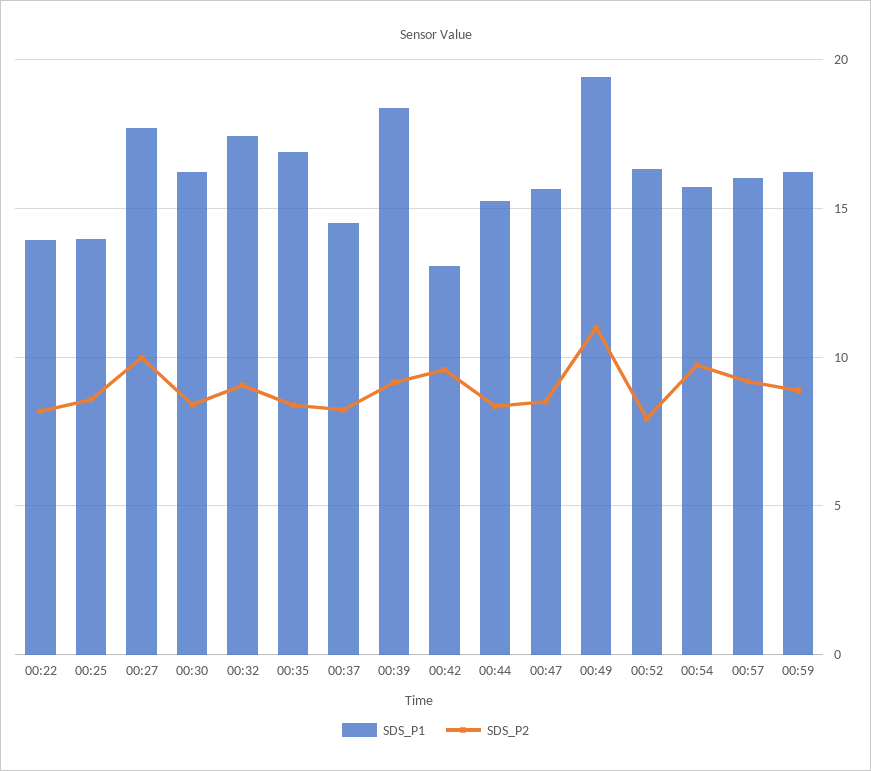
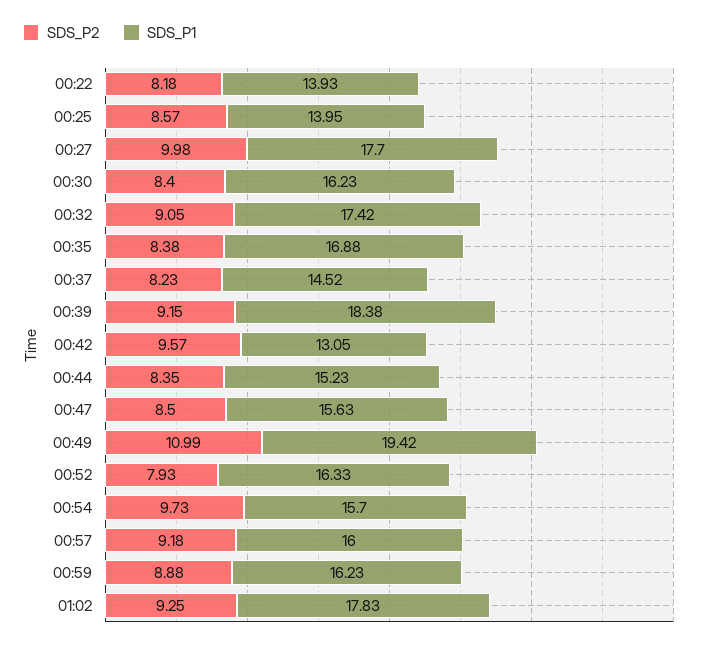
SDS_P2, 01:02: none -> 9.25
SDS_P1, 01:02: none -> 17.83

